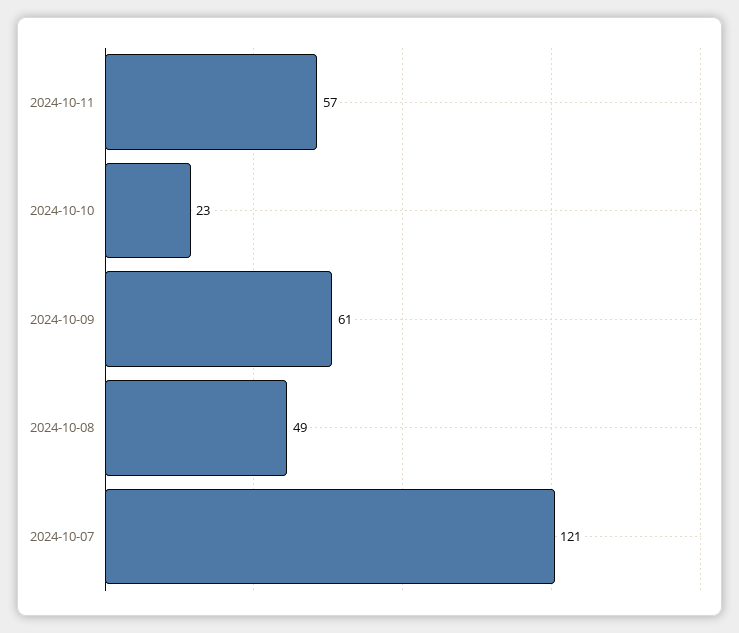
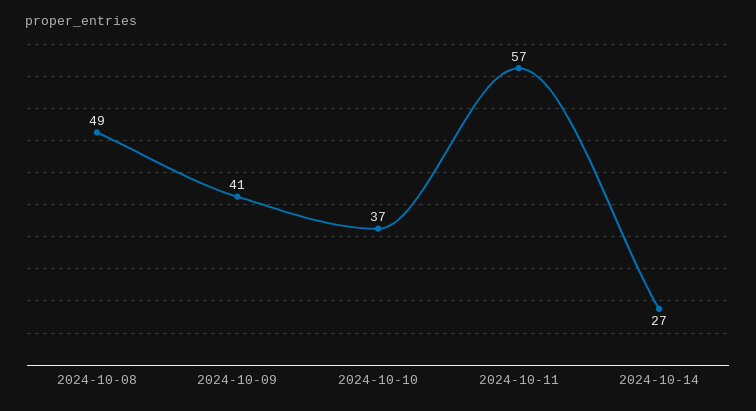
2024-10-10: 23 -> 37
2024-10-09: 61 -> 41
2024-10-07: 121 -> none
2024-10-14: none -> 27

